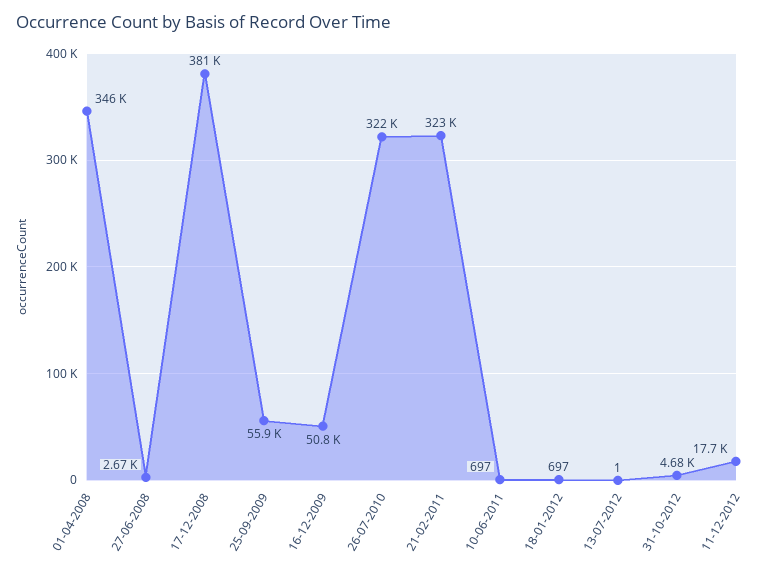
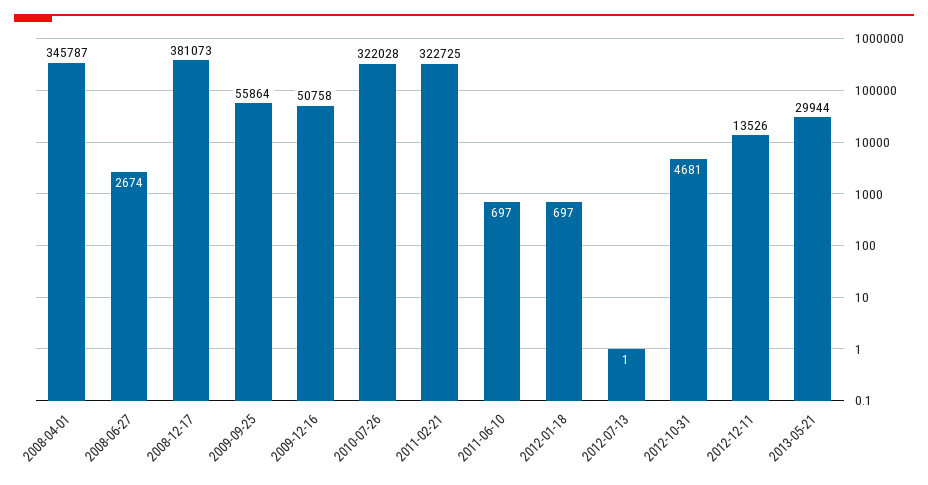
11-12-2012: 17700 -> 13526
2013-05-21: none -> 29944

